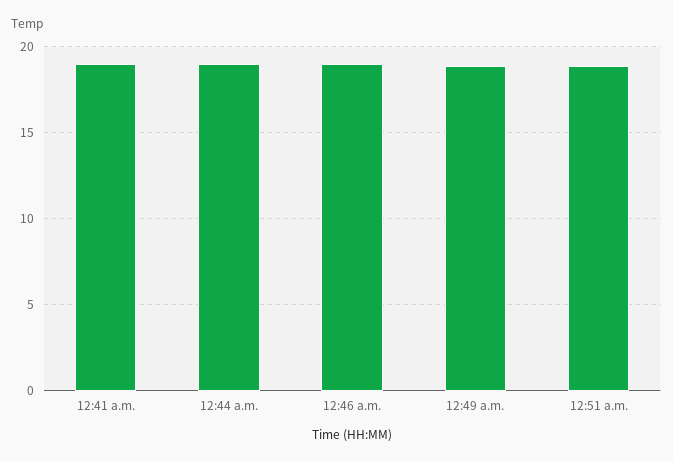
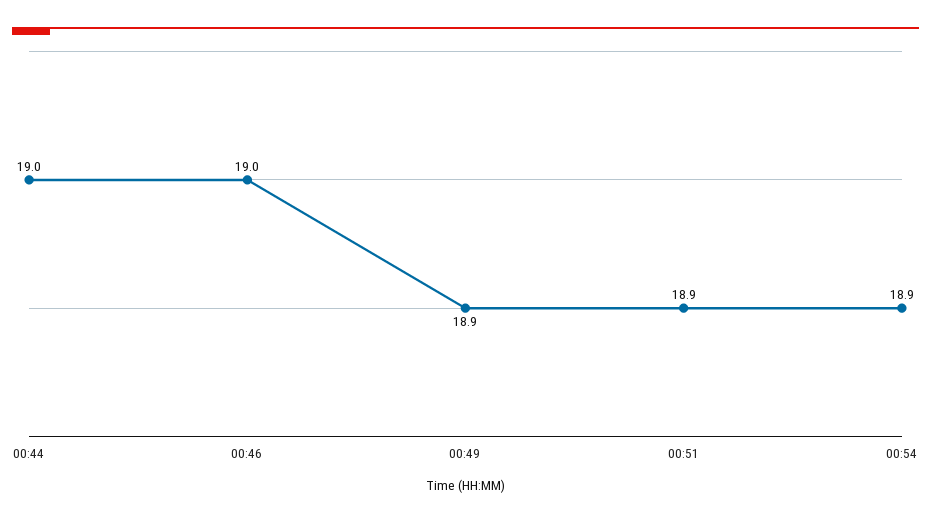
12:41 a.m.: 19 -> none
00:54: none -> 18.9

